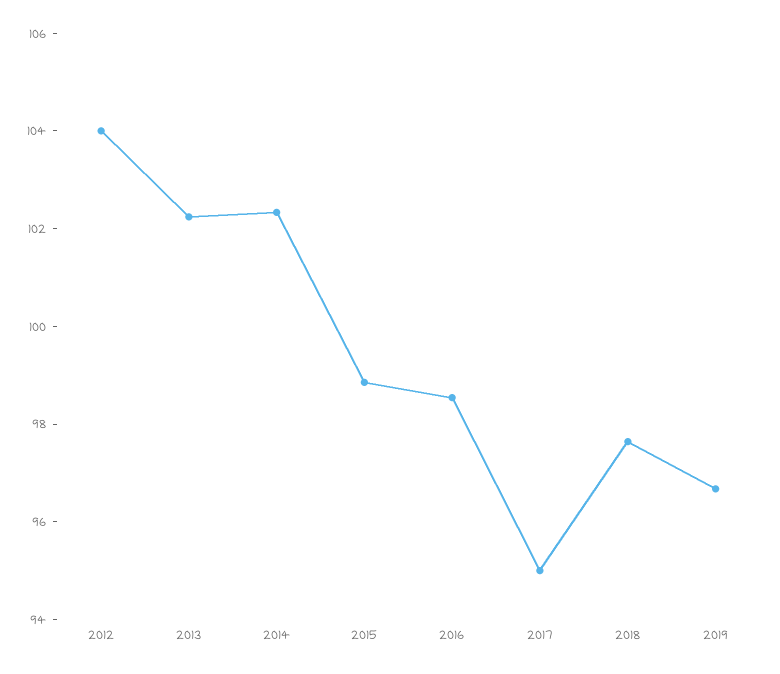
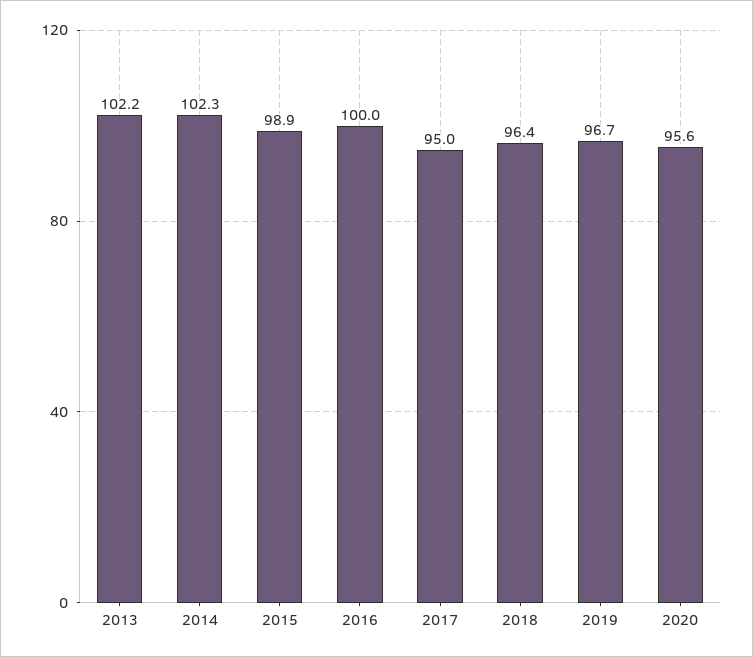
2012: 104 -> none
2016: 98.5 -> 100
2018: 97.5 -> 96.4
2020: none -> 95.6

